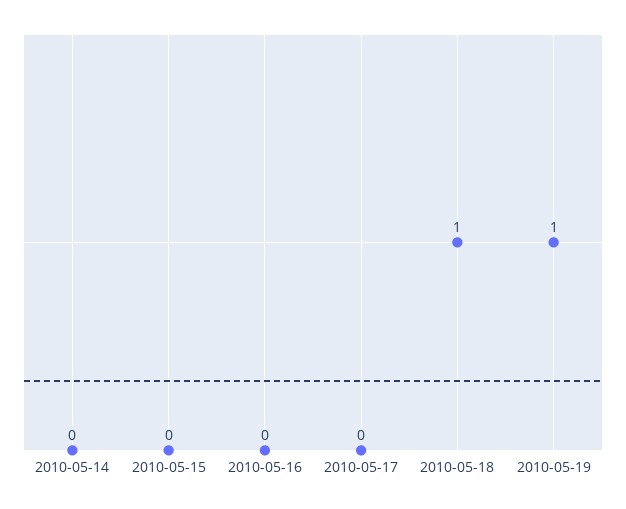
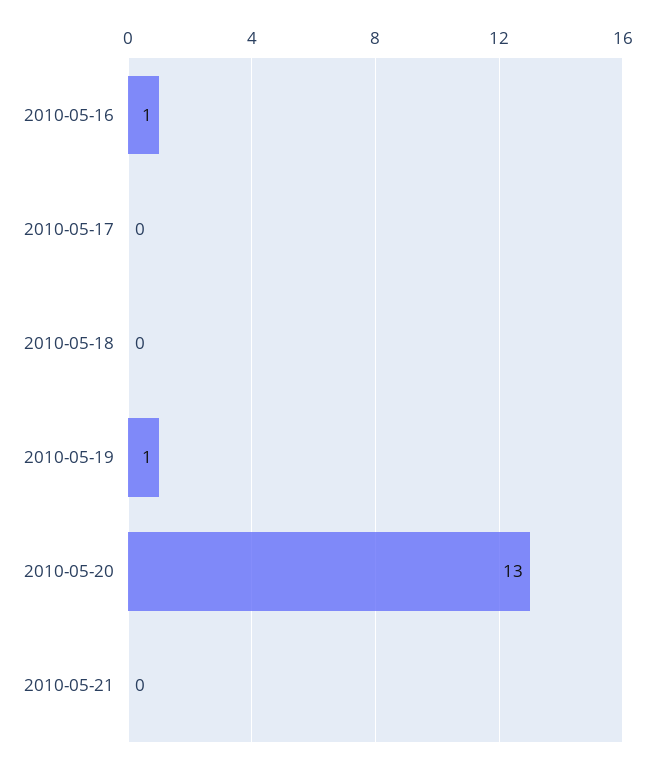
2010-05-14: 0 -> none
2010-05-15: 0 -> none
2010-05-16: 0 -> 1
2010-05-18: 1 -> 0
2010-05-20: none -> 13
2010-05-21: none -> 0

